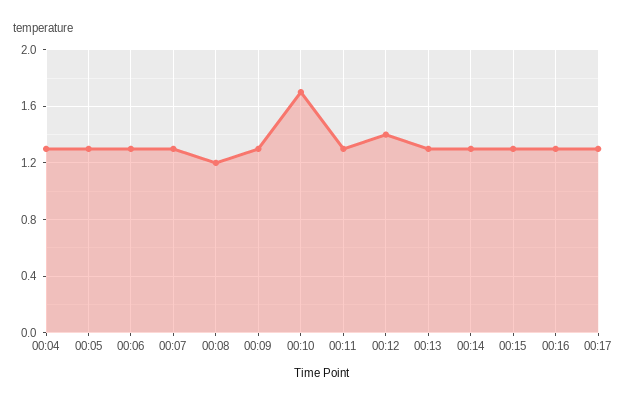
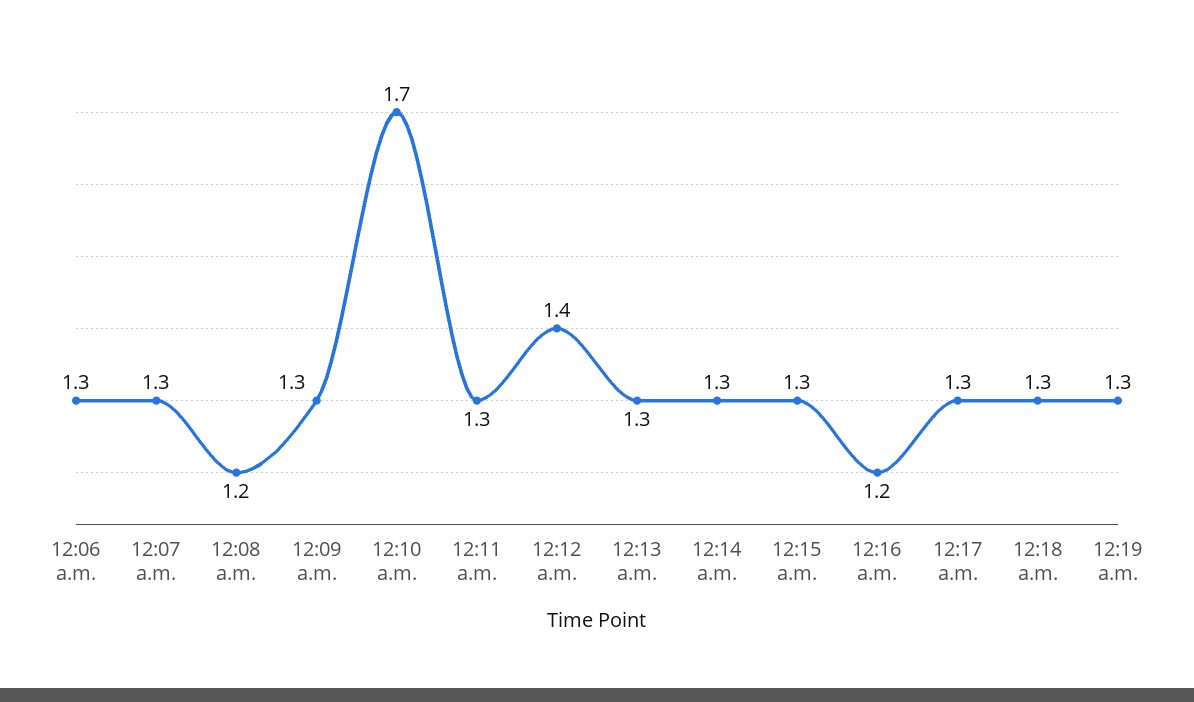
00:04: 1.3 -> none
00:05: 1.3 -> none
00:16: 1.3 -> 1.2
12:18 a.m.: none -> 1.3
12:19 a.m.: none -> 1.3

